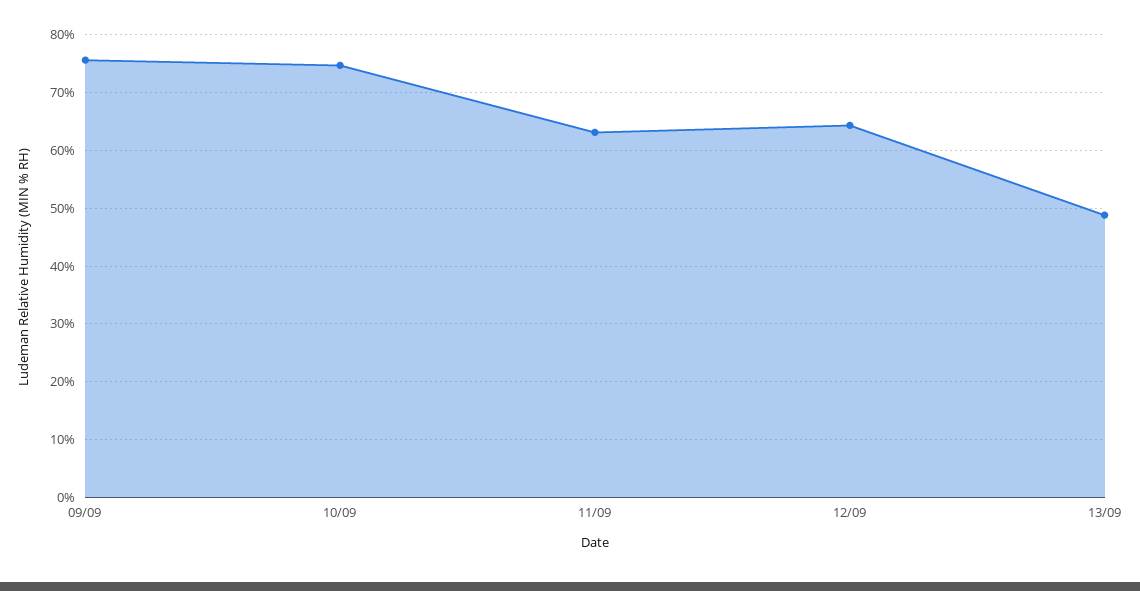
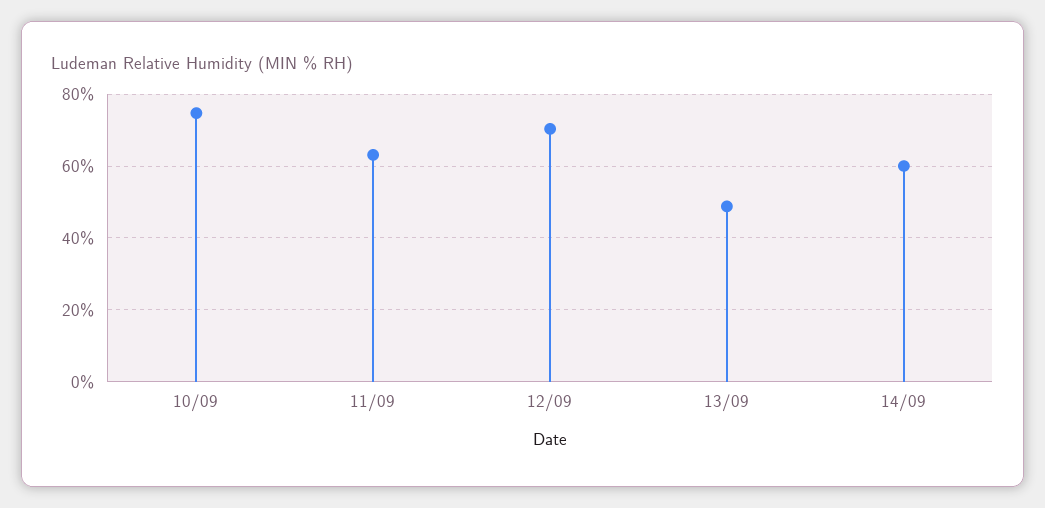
09/09: 76 -> none
12/09: 64 -> 70
14/09: none -> 60

